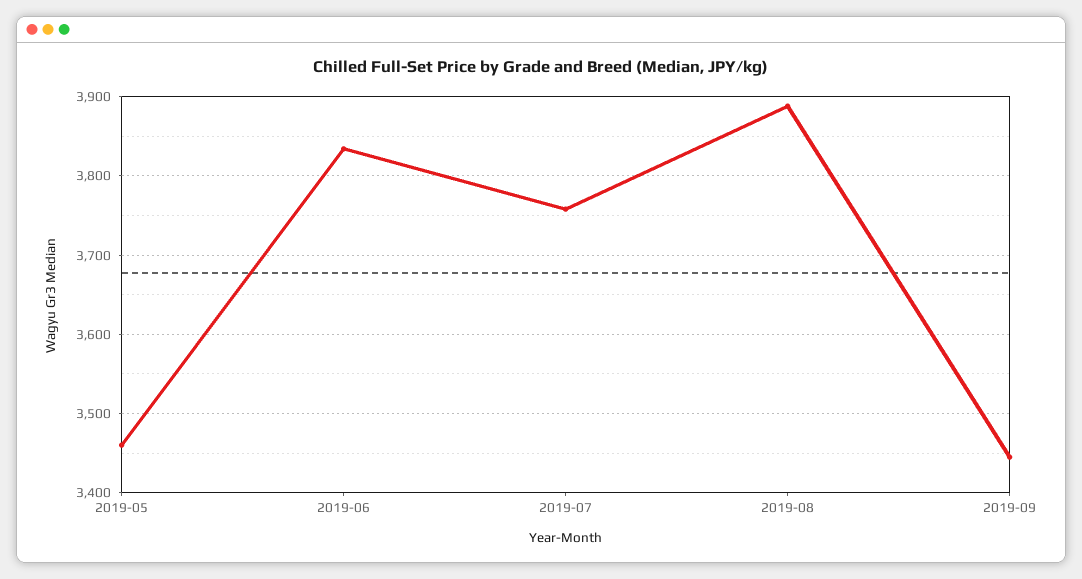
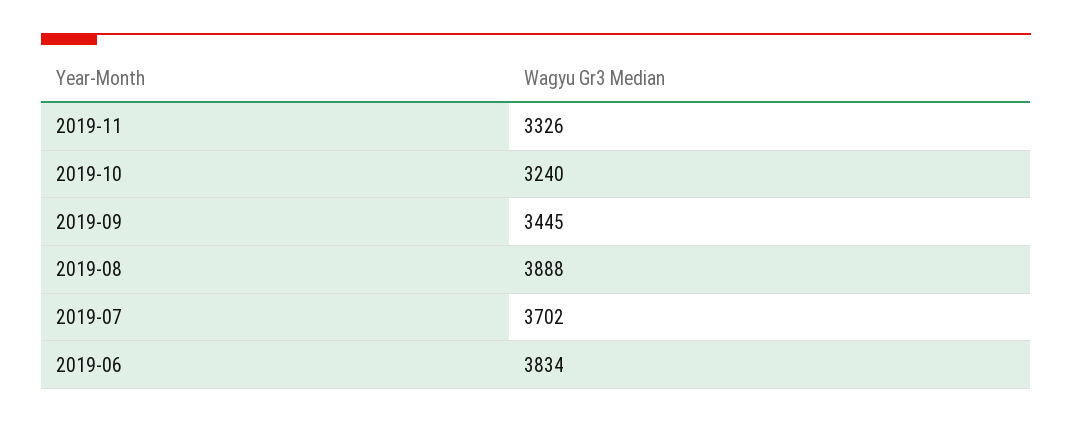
2019-05: 3460 -> none
2019-07: 3760 -> 3702
2019-11: none -> 3326
2019-10: none -> 3240

